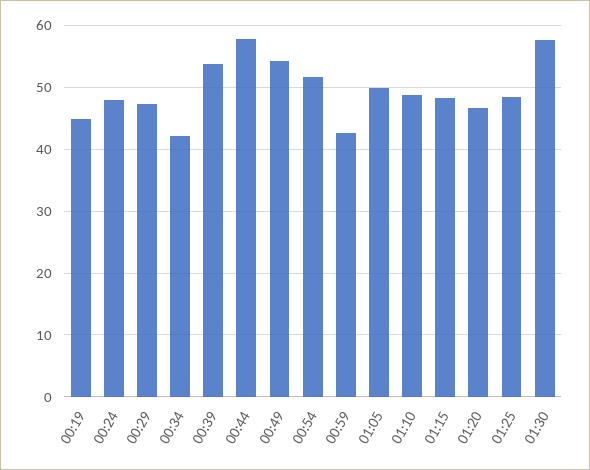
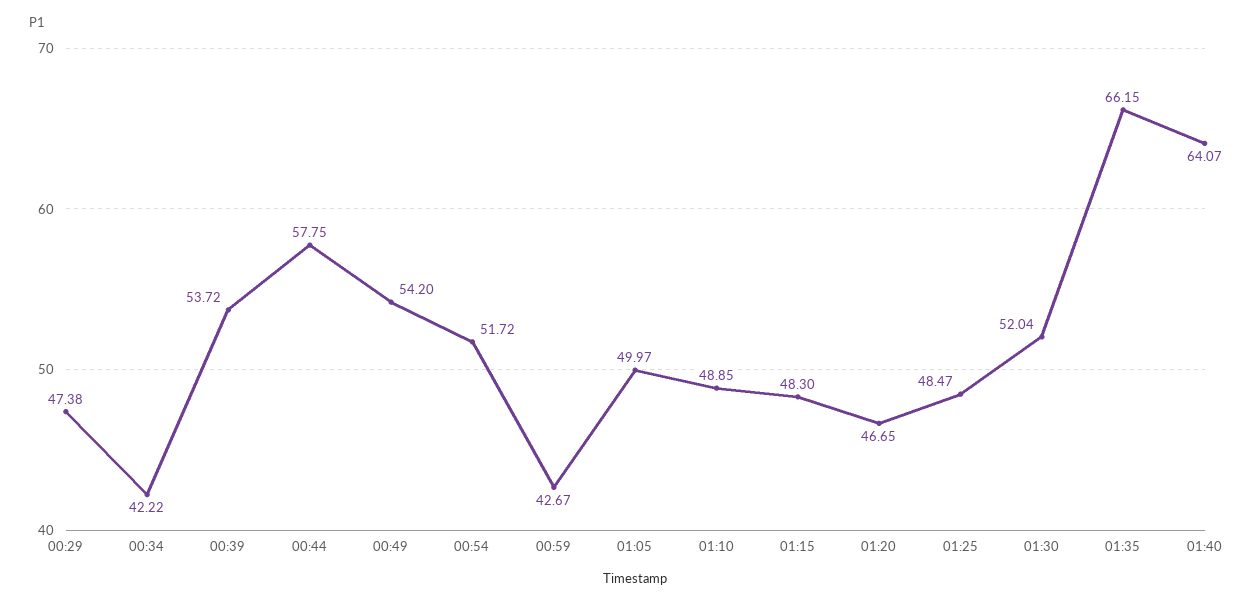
00:19: 45 -> none
00:24: 48 -> none
01:30: 58 -> 52.04
01:35: none -> 66.15
01:40: none -> 64.07

